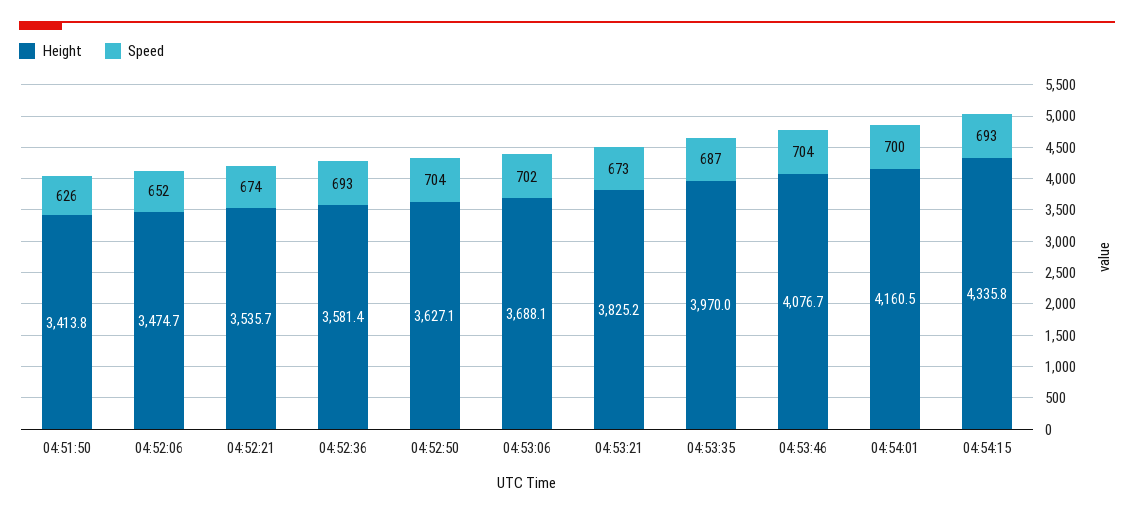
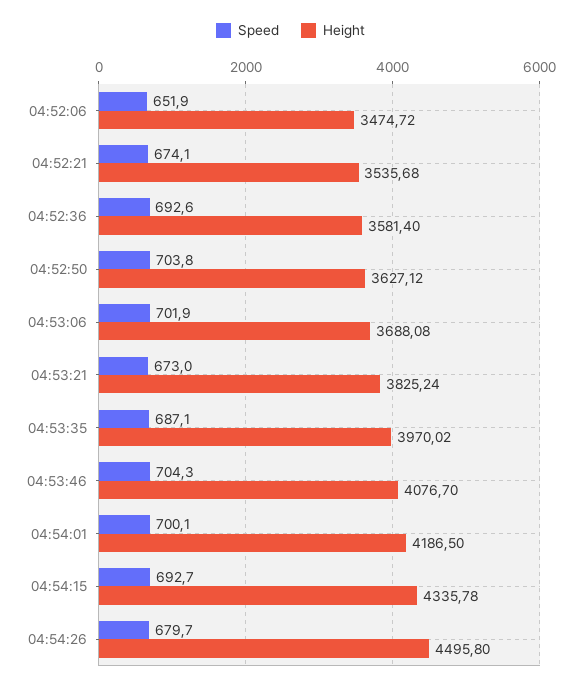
Height, 04:51:50: 3413.8 -> none
Speed, 04:51:50: 626 -> none
Height, 04:54:01: 4160.5 -> 4186.5
Speed, 04:54:26: none -> 679.7
Height, 04:54:26: none -> 4495.8

